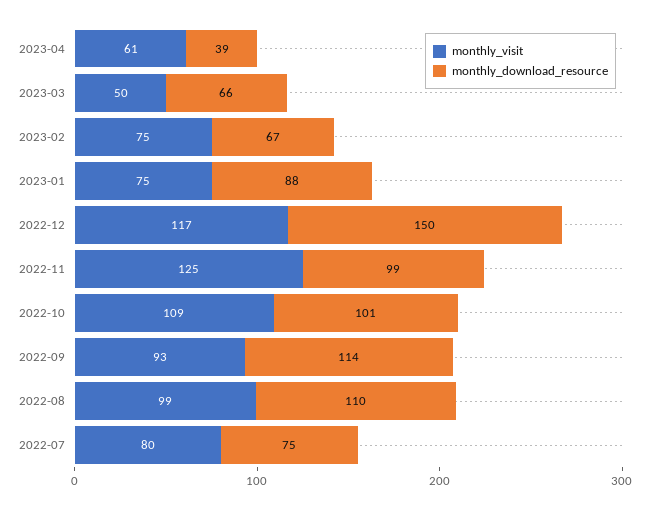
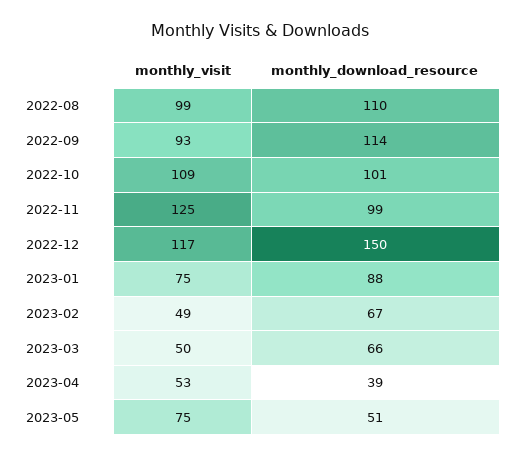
monthly_visit, 2023-04: 61 -> 53
monthly_visit, 2023-02: 75 -> 49
monthly_visit, 2022-07: 80 -> none
monthly_download_resource, 2022-07: 75 -> none
monthly_visit, 2023-05: none -> 75
monthly_download_resource, 2023-05: none -> 51

